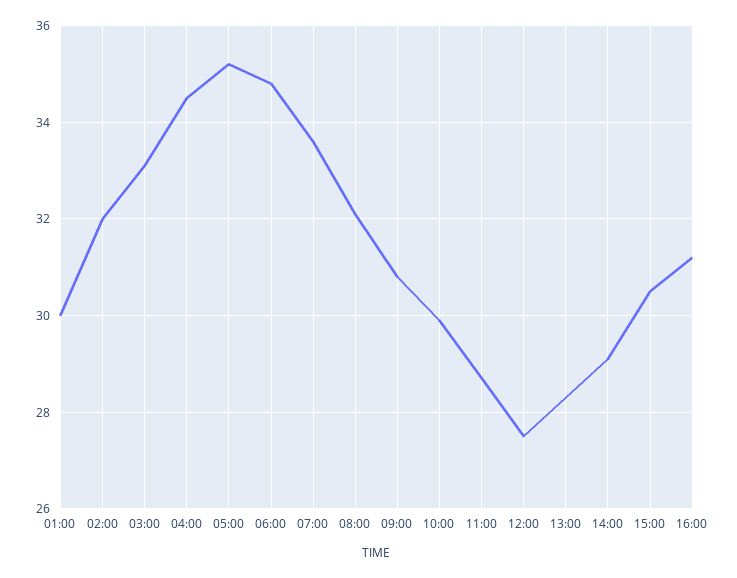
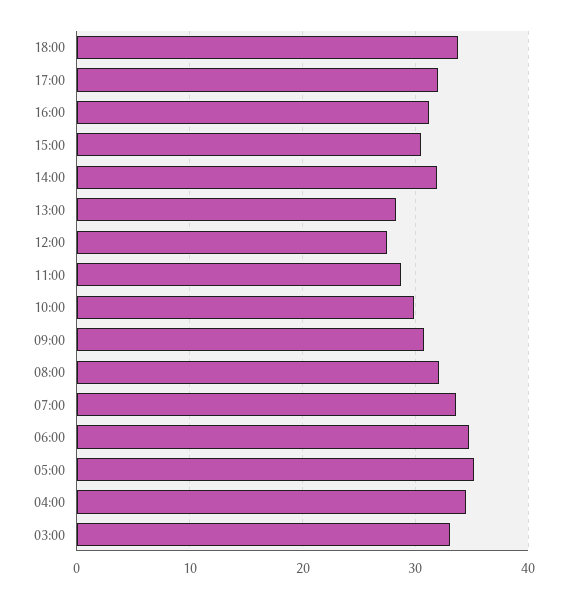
01:00: 30 -> none
02:00: 32 -> none
14:00: 29 -> 32
18:00: none -> 34
17:00: none -> 32

